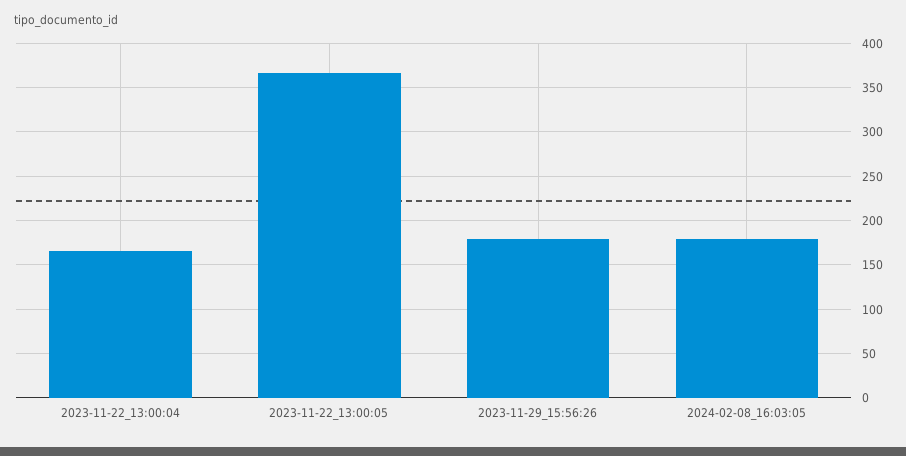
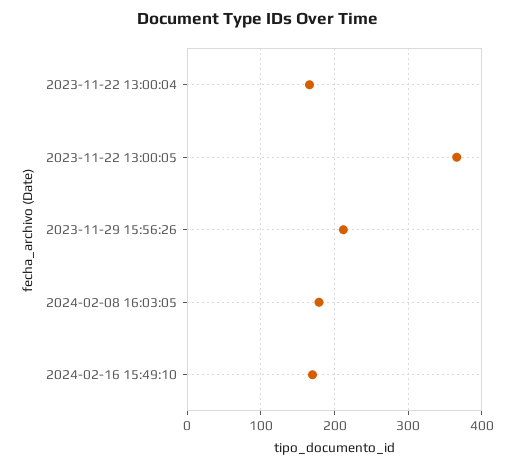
2023-11-29_15:56:26: 180 -> 210
2024-02-16 15:49:10: none -> 170

